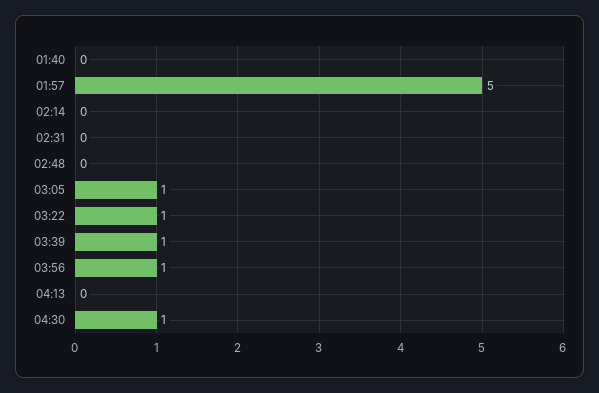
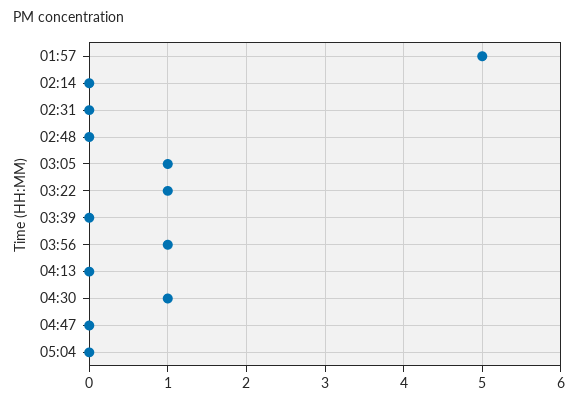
01:40: 0 -> none
03:39: 1 -> 0
04:47: none -> 0
05:04: none -> 0

